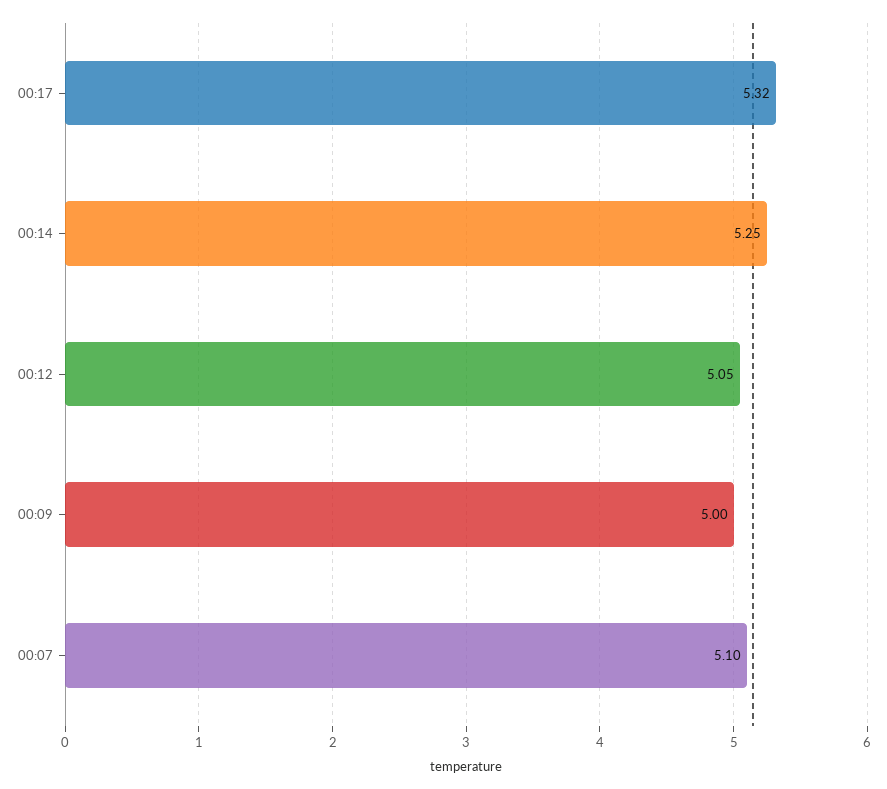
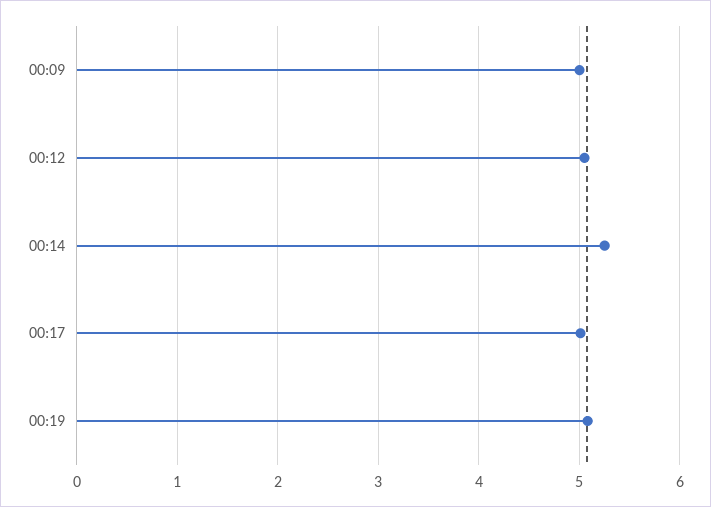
00:17: 5.32 -> 5
00:07: 5.1 -> none
00:19: none -> 5.1

